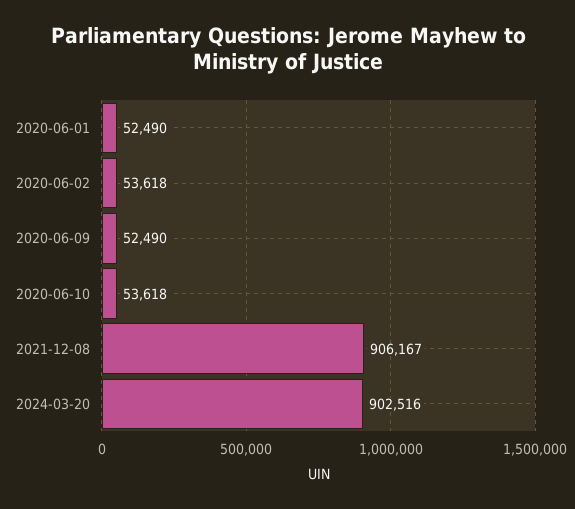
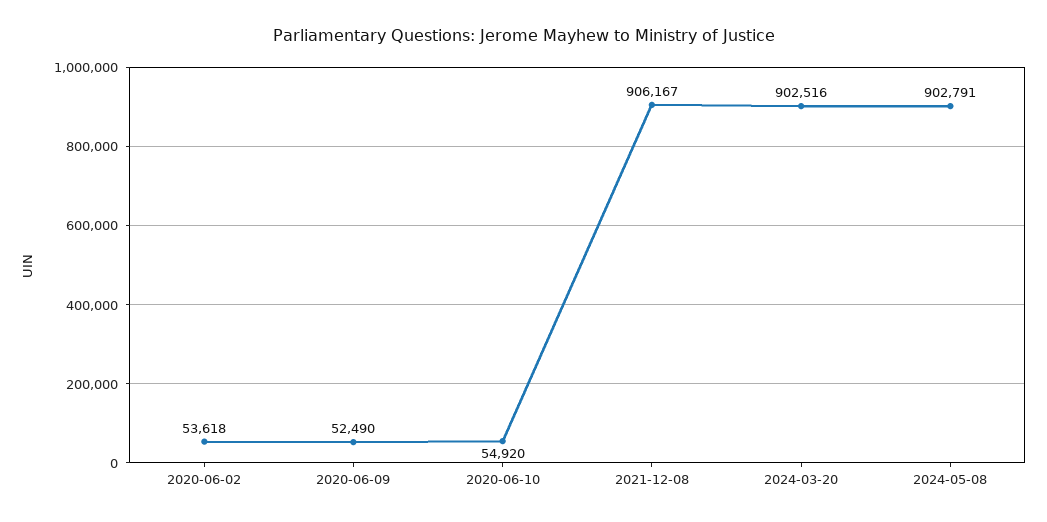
2020-06-01: 52490 -> none
2020-06-10: 53618 -> 54920
2024-05-08: none -> 902791

